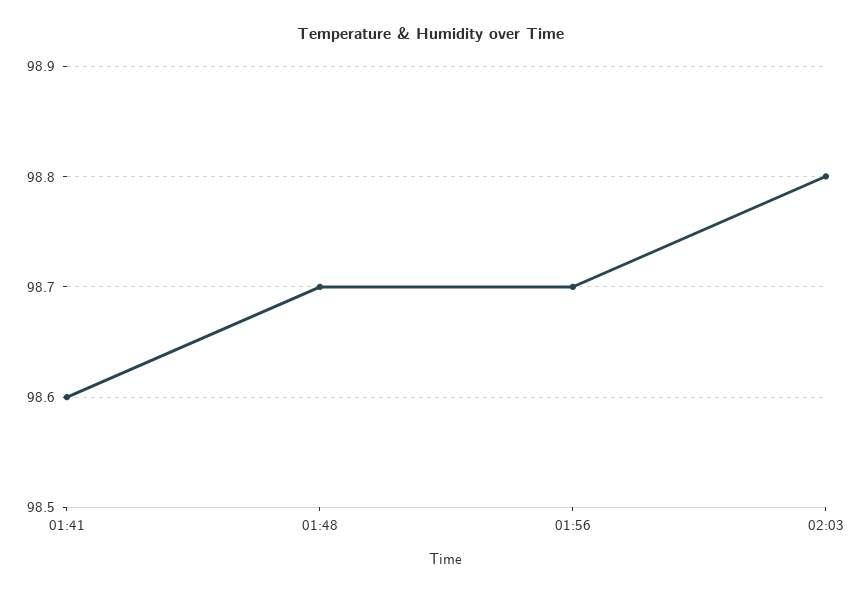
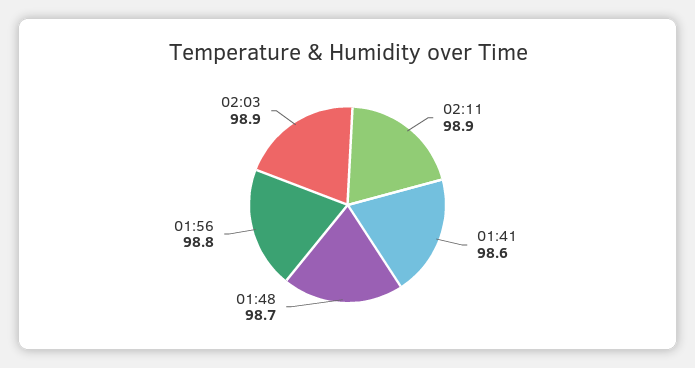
01:56: 98.7 -> 98.8
02:03: 98.8 -> 98.9
02:11: none -> 98.9

